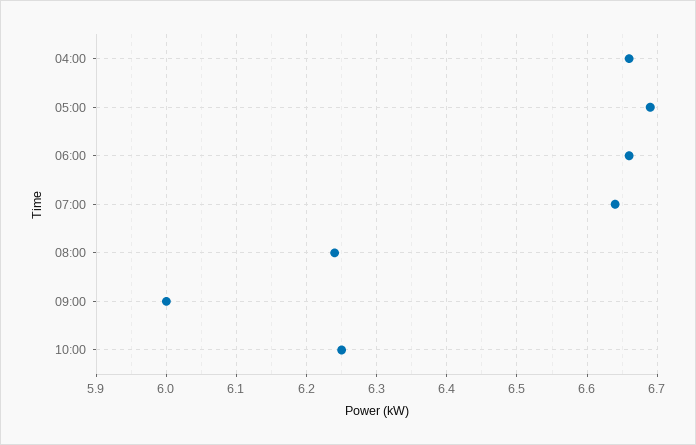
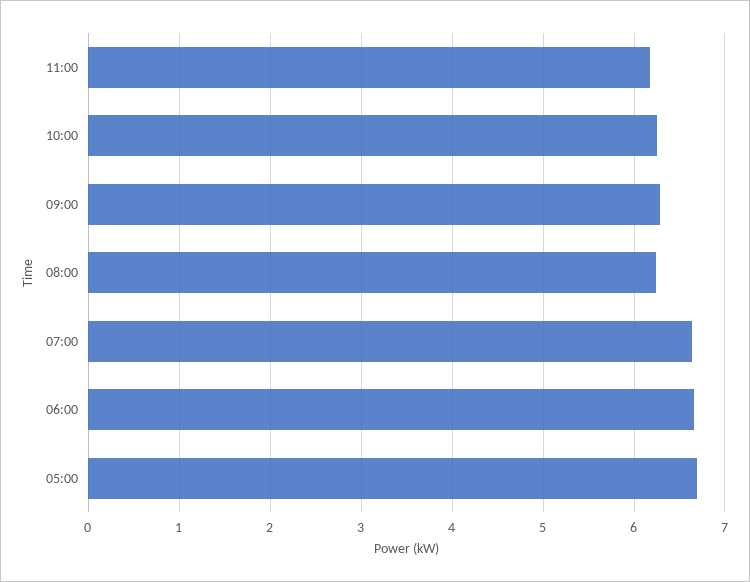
04:00: 6.66 -> none
09:00: 6 -> 6.3
11:00: none -> 6.2

